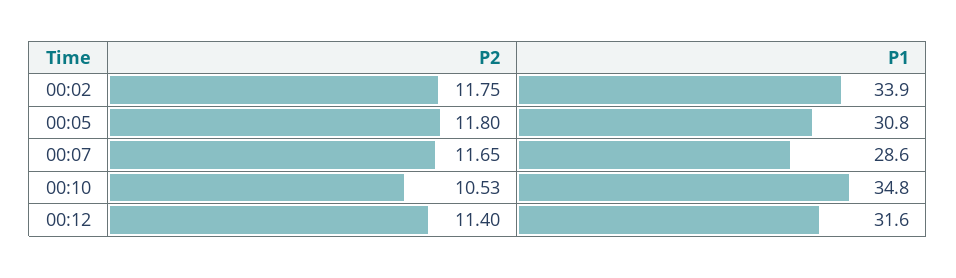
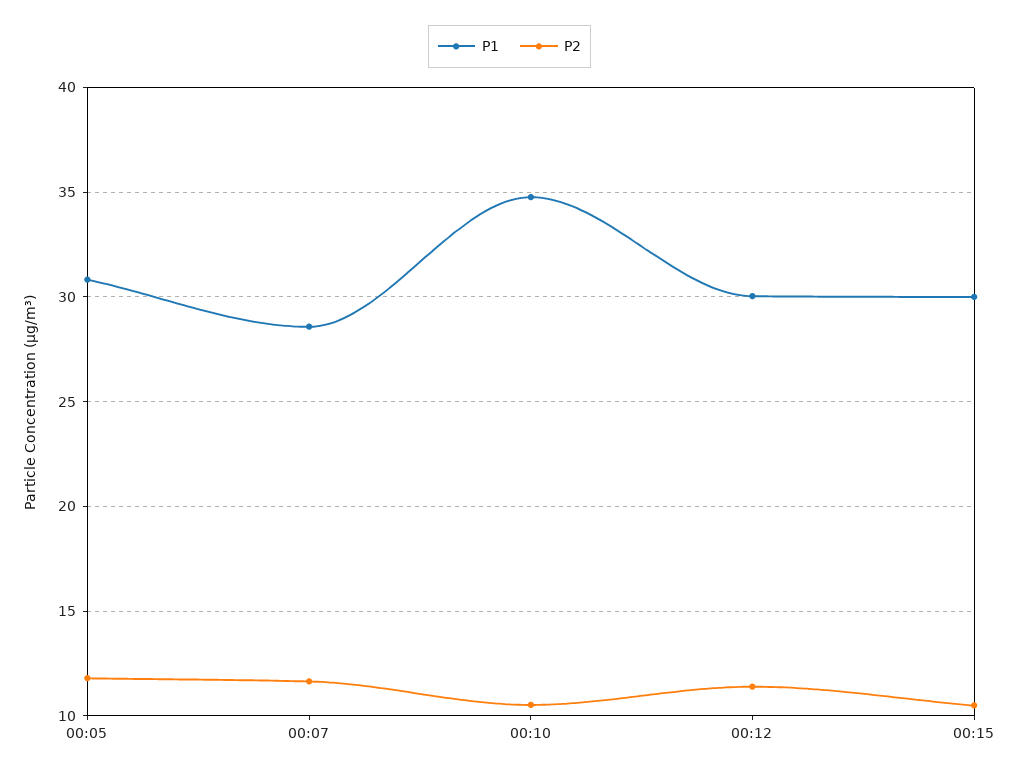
P2, 00:02: 11.75 -> none
P1, 00:02: 33.9 -> none
P1, 00:12: 31.6 -> 30
P1, 00:15: none -> 30
P2, 00:15: none -> 10.5

